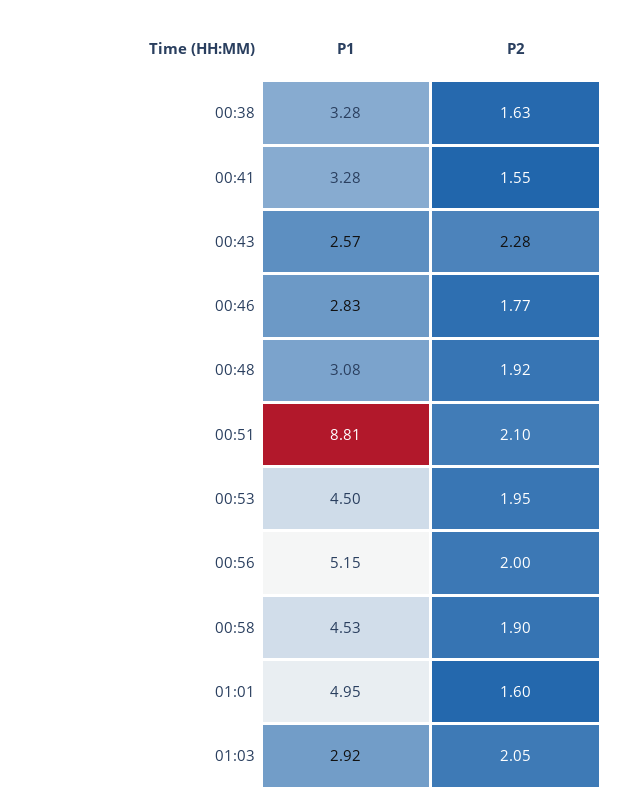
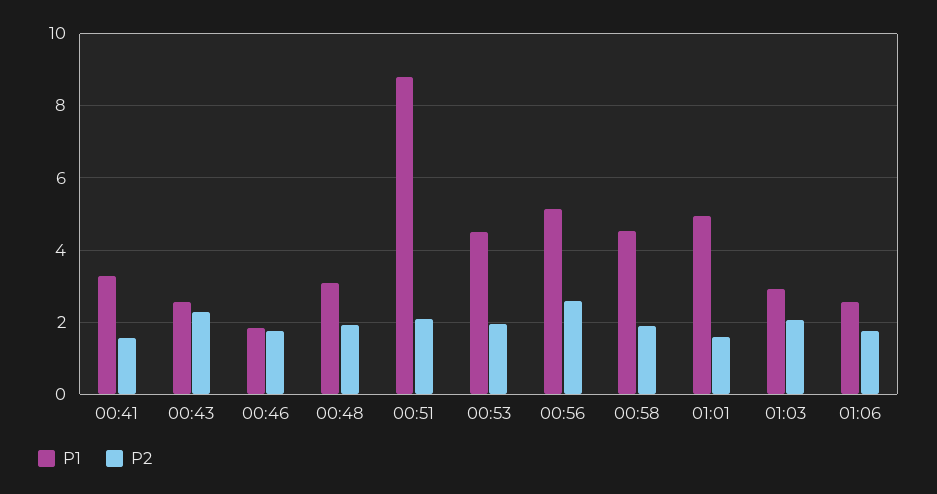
P1, 00:38: 3.28 -> none
P2, 00:38: 1.63 -> none
P1, 00:46: 2.83 -> 1.8
P2, 00:56: 2 -> 2.6
P1, 01:06: none -> 2.6
P2, 01:06: none -> 1.8

